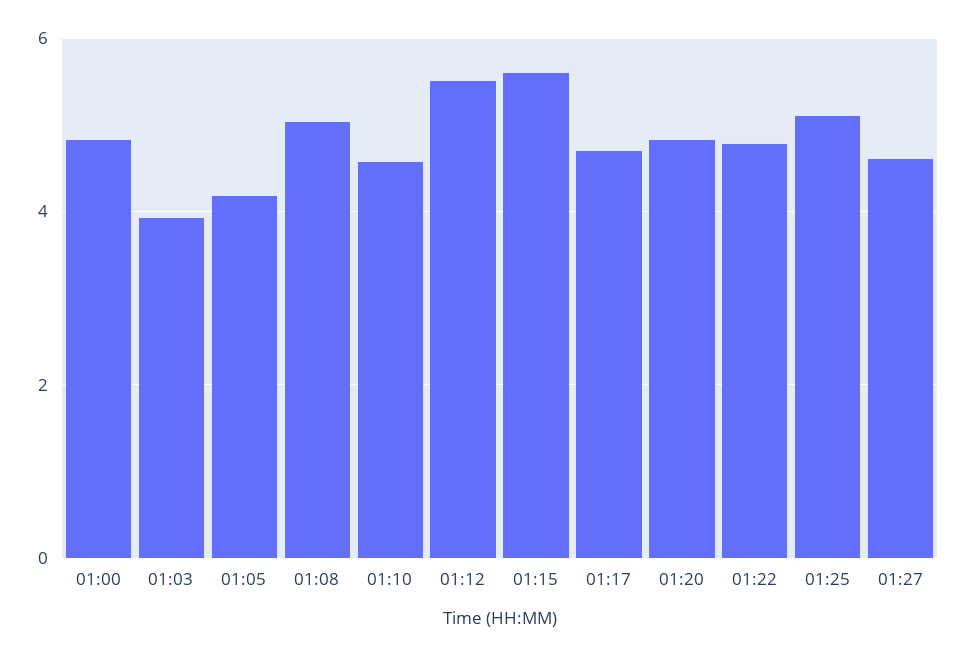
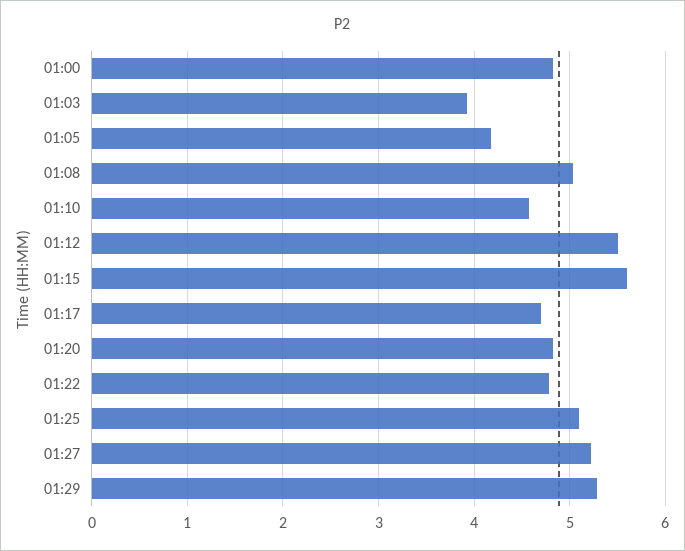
01:27: 4.6 -> 5.2
01:29: none -> 5.3

